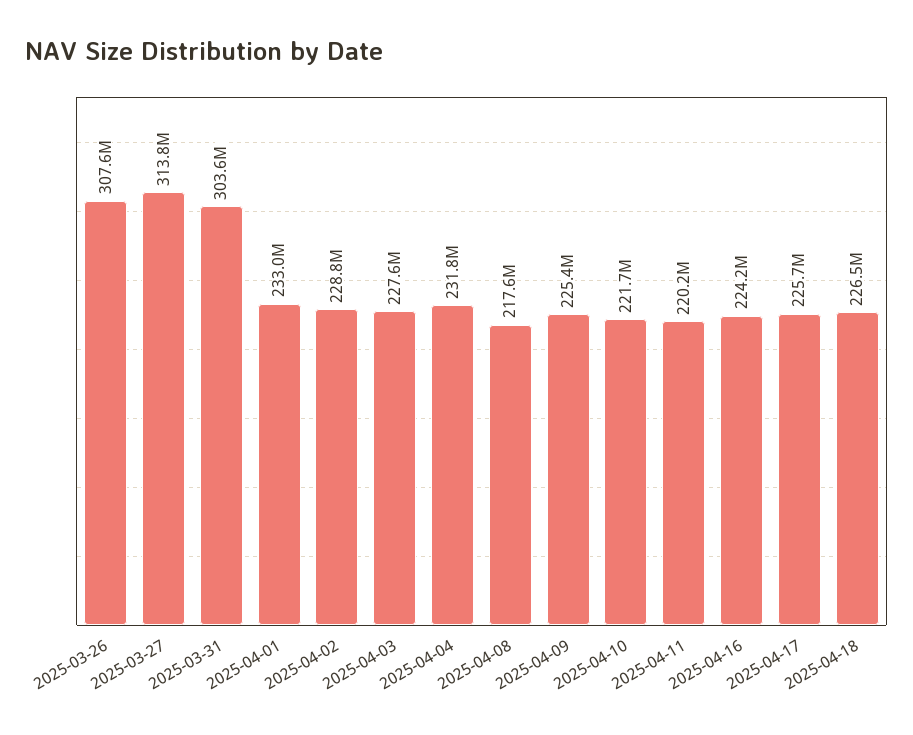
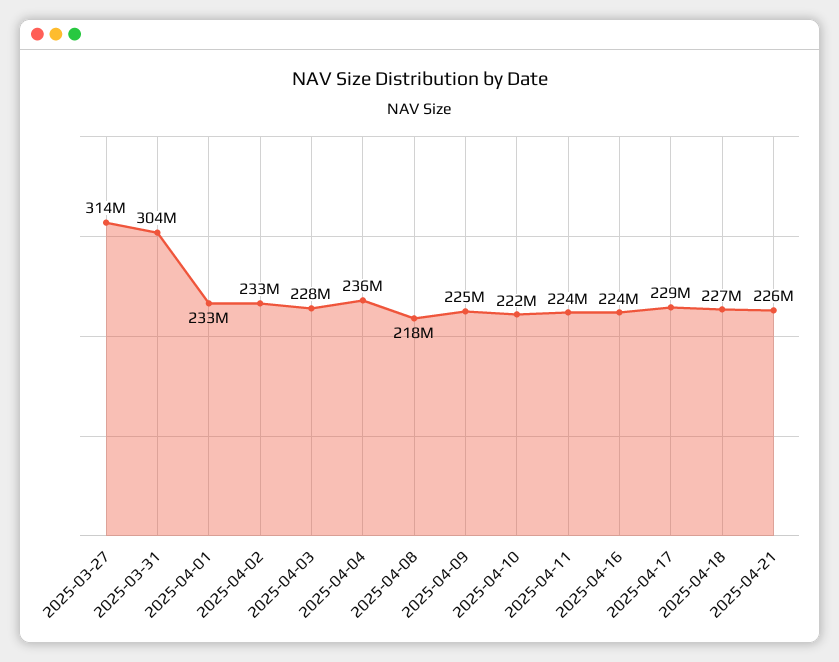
2025-03-26: 307600000 -> none
2025-04-02: 228800000 -> 233000000
2025-04-04: 231800000 -> 236000000
2025-04-11: 220200000 -> 224000000
2025-04-17: 225700000 -> 229000000
2025-04-21: none -> 226000000

